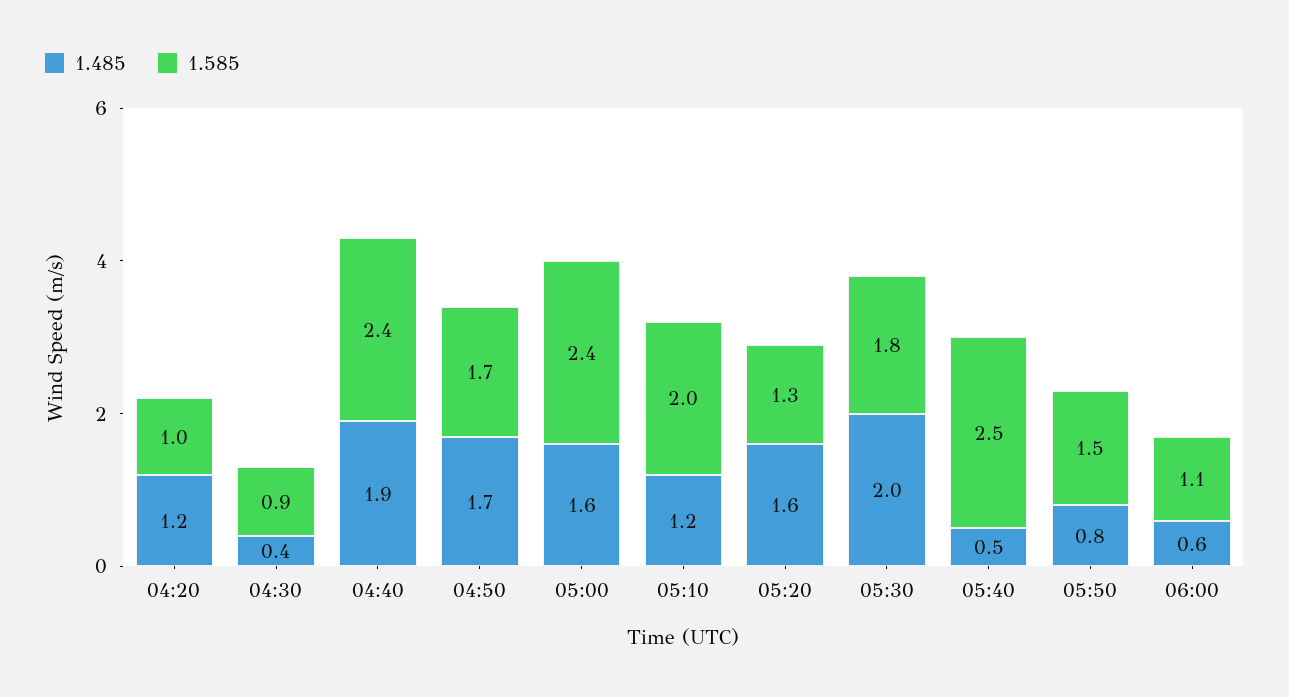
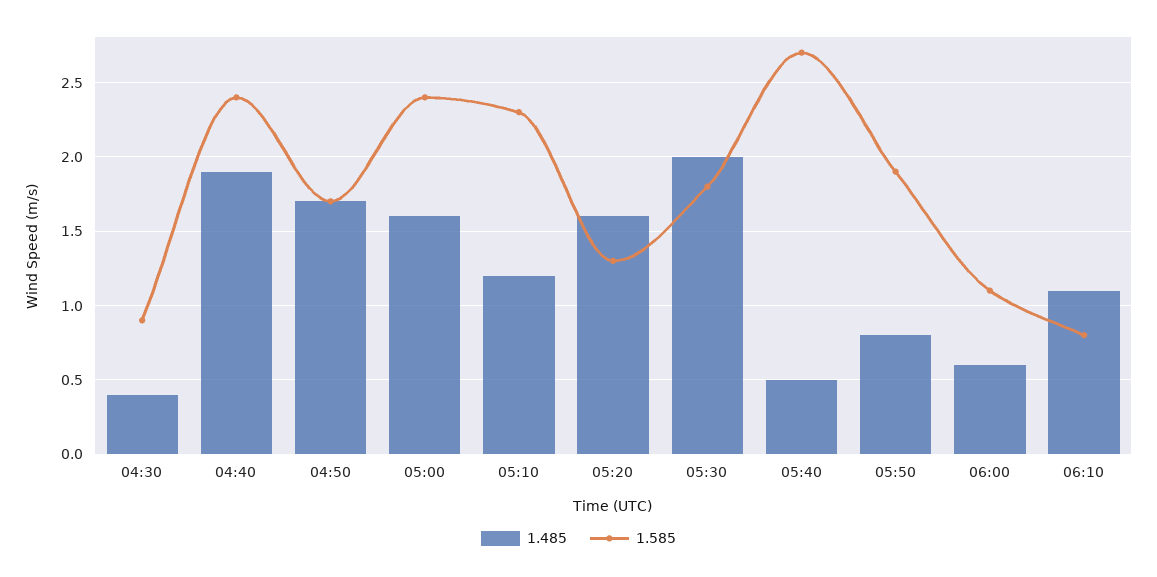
1.485, 04:20: 1.2 -> none
1.585, 04:20: 1 -> none
1.585, 05:10: 2 -> 2.3
1.585, 05:40: 2.5 -> 2.7
1.585, 05:50: 1.5 -> 1.9
1.485, 06:10: none -> 1.1
1.585, 06:10: none -> 0.8

